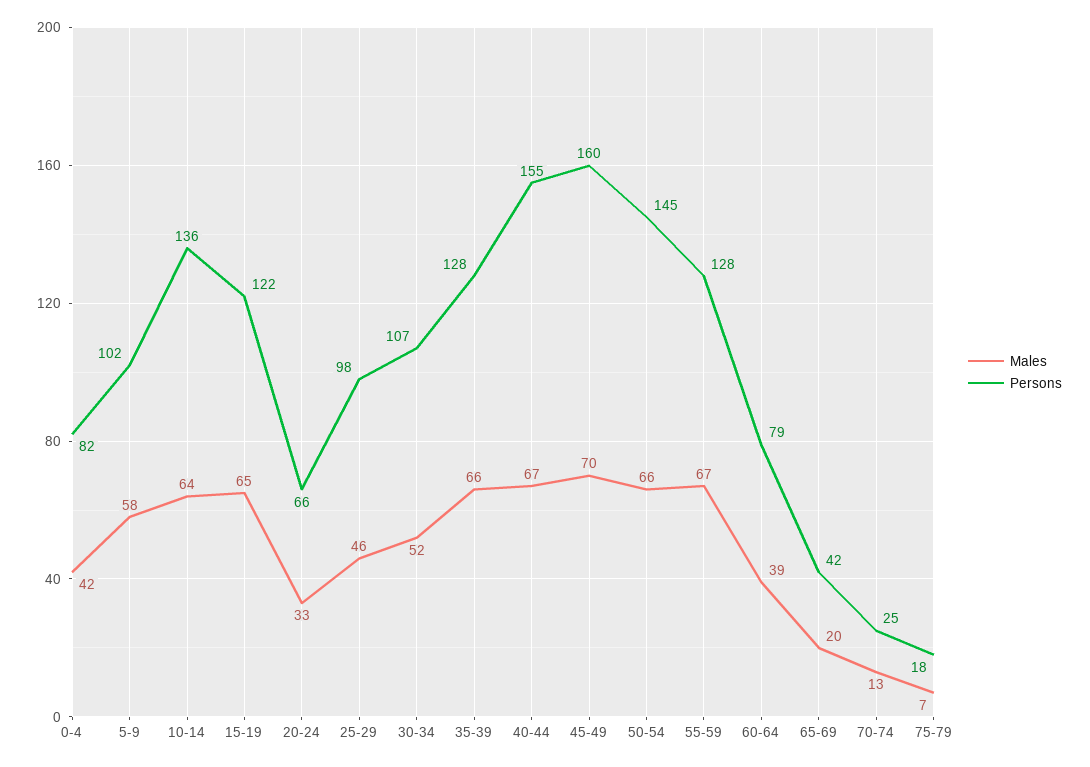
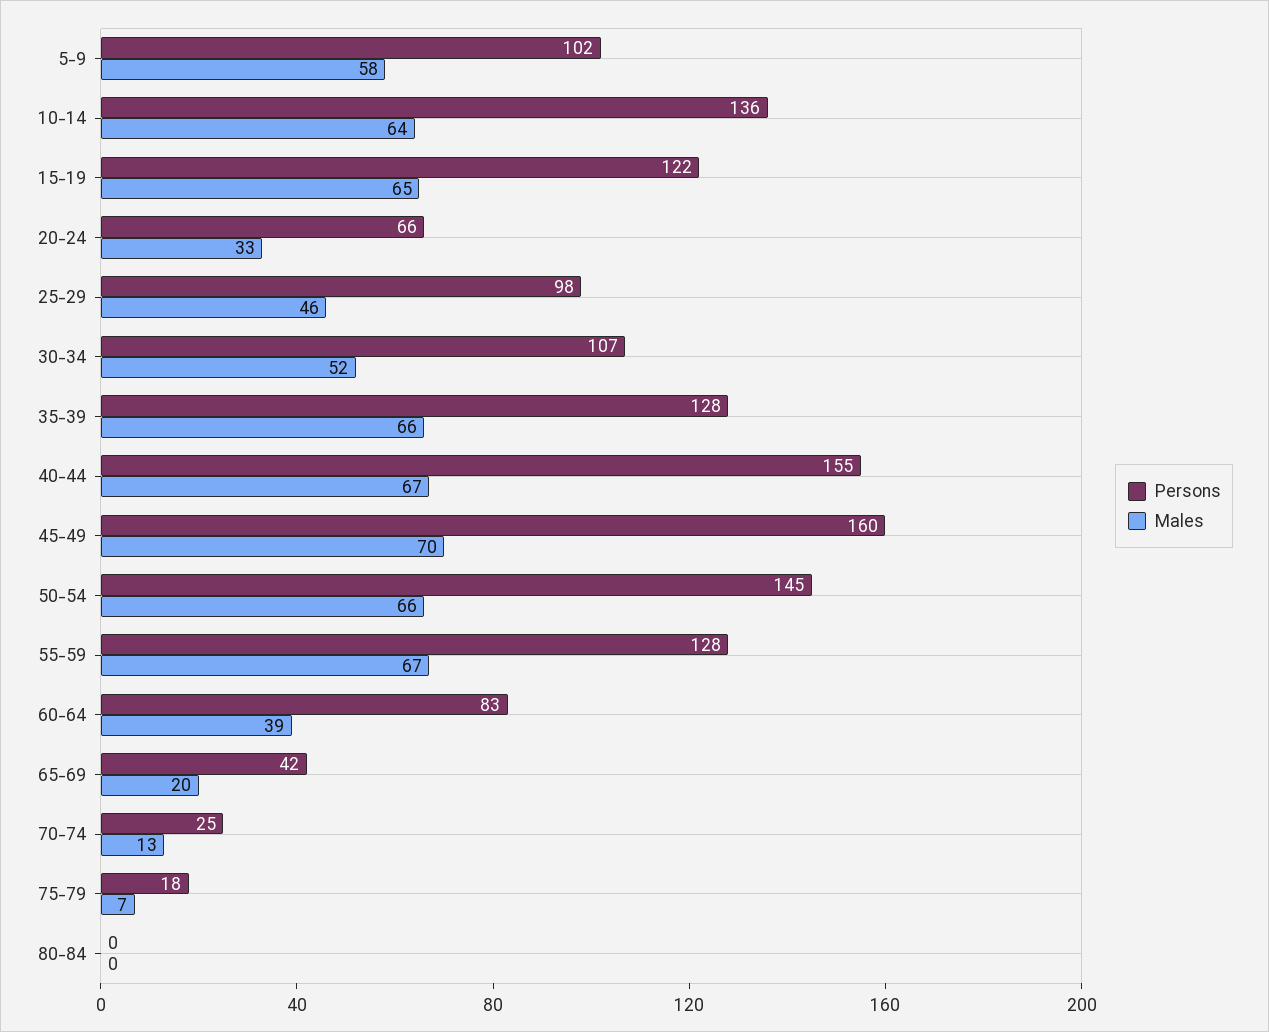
Males, 0-4: 42 -> none
Persons, 0-4: 82 -> none
Persons, 60-64: 79 -> 83
Persons, 80-84: none -> 0
Males, 80-84: none -> 0

